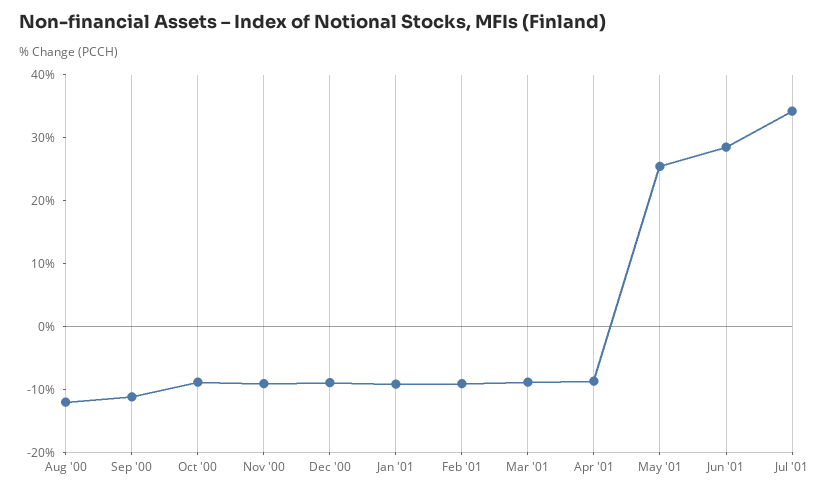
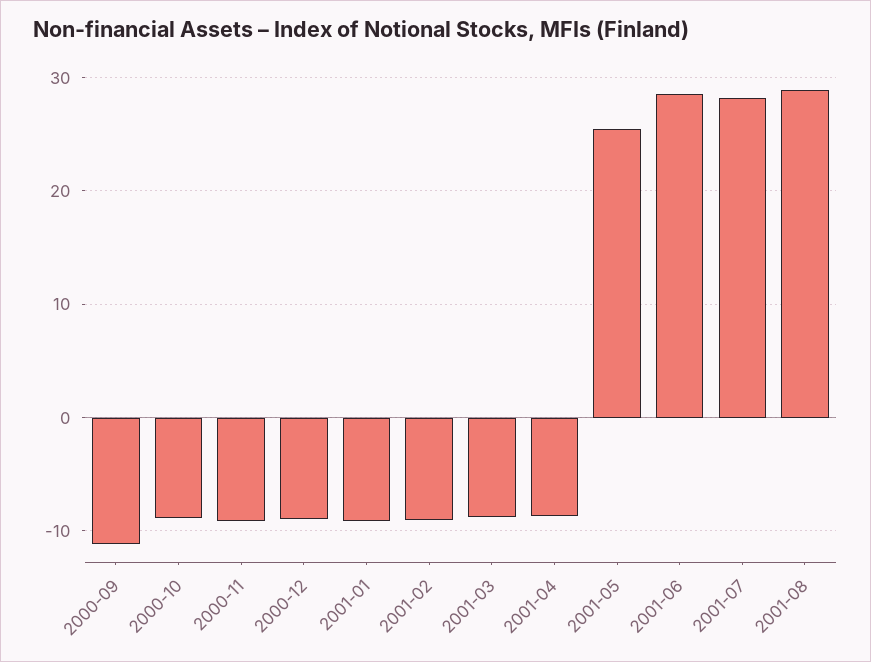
Aug '00: -12 -> none
Jul '01: 34 -> 28
2001-08: none -> 29

